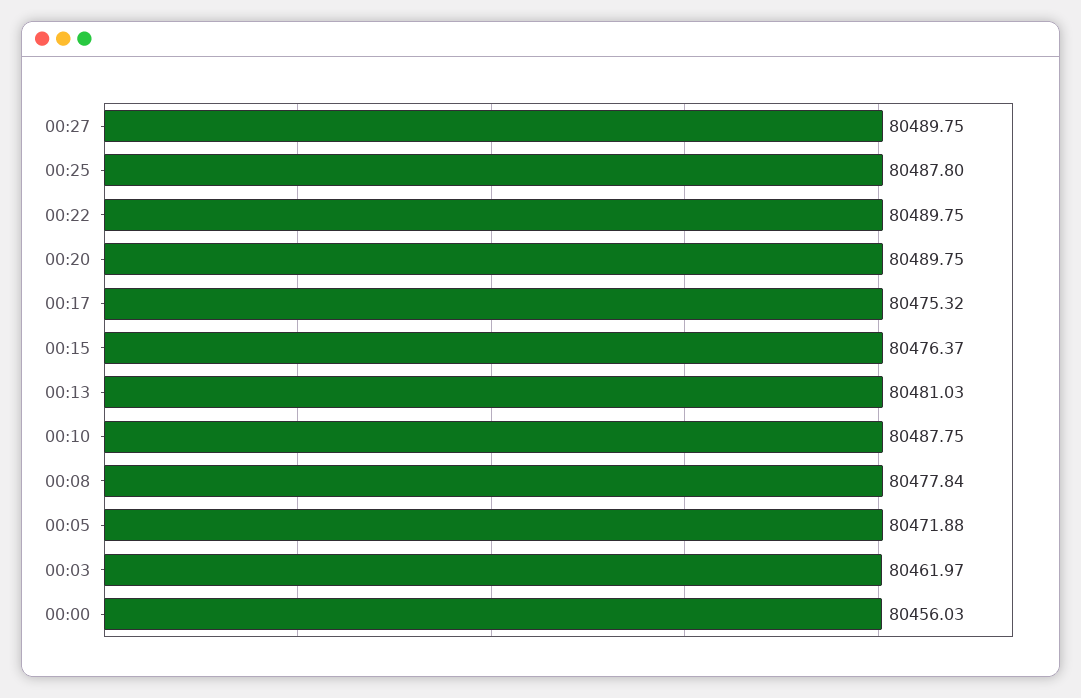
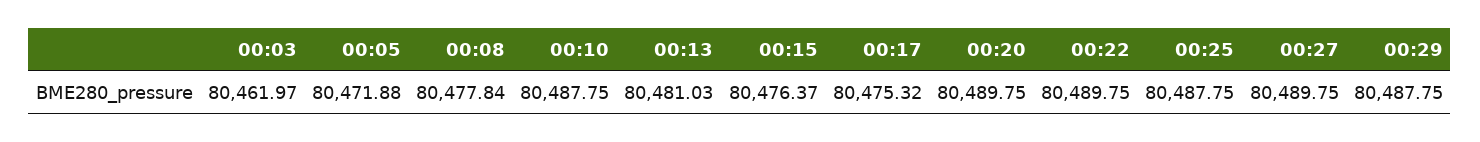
00:25: 80487.8 -> 80487.75
00:00: 80456.03 -> none
00:29: none -> 80487.75

